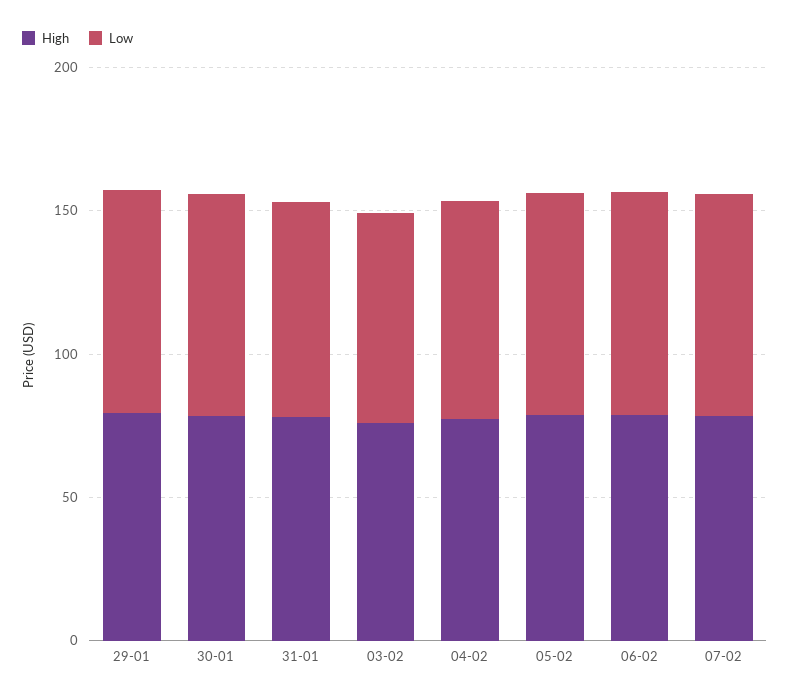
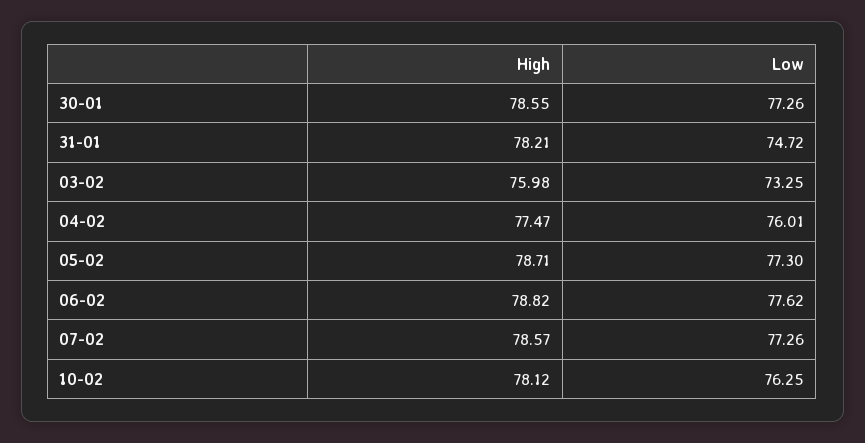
High, 29-01: 80 -> none
Low, 29-01: 80 -> none
High, 10-02: none -> 78.12
Low, 10-02: none -> 76.25

